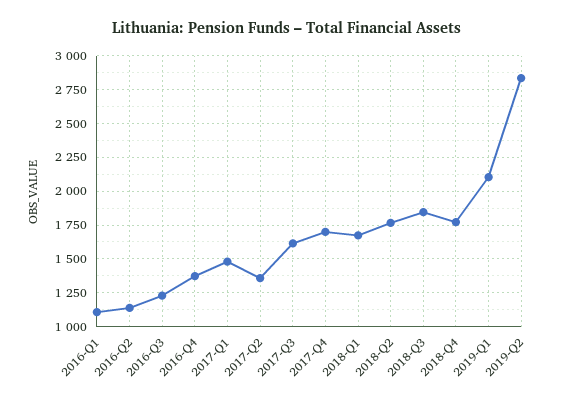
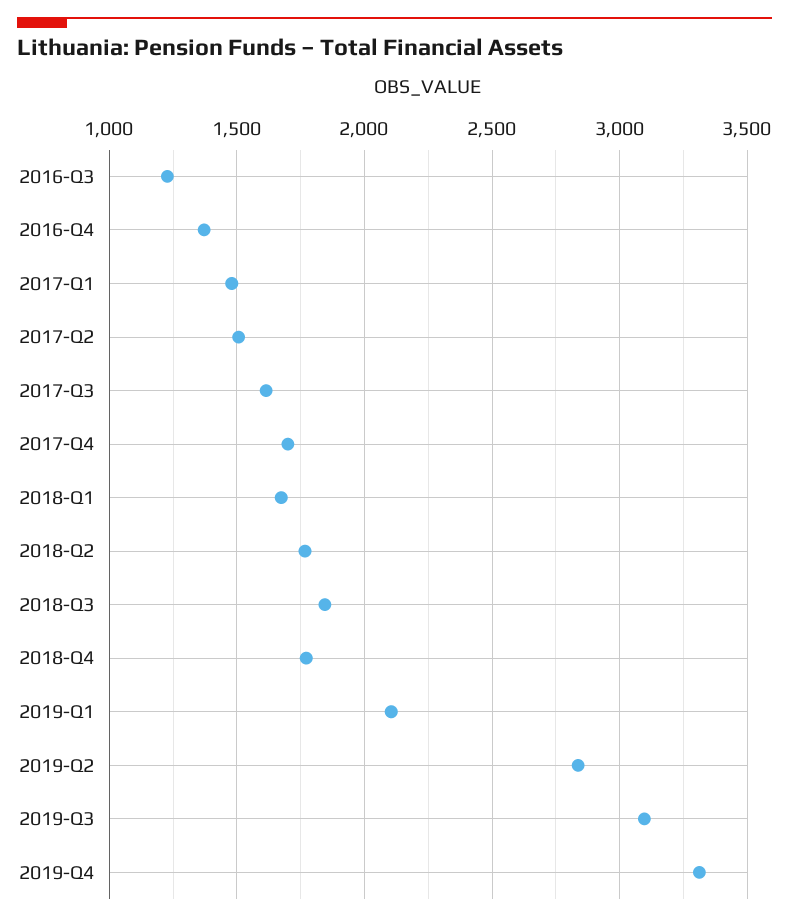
2016-Q1: 1100 -> none
2016-Q2: 1150 -> none
2017-Q2: 1350 -> 1500
2019-Q3: none -> 3100
2019-Q4: none -> 3300

